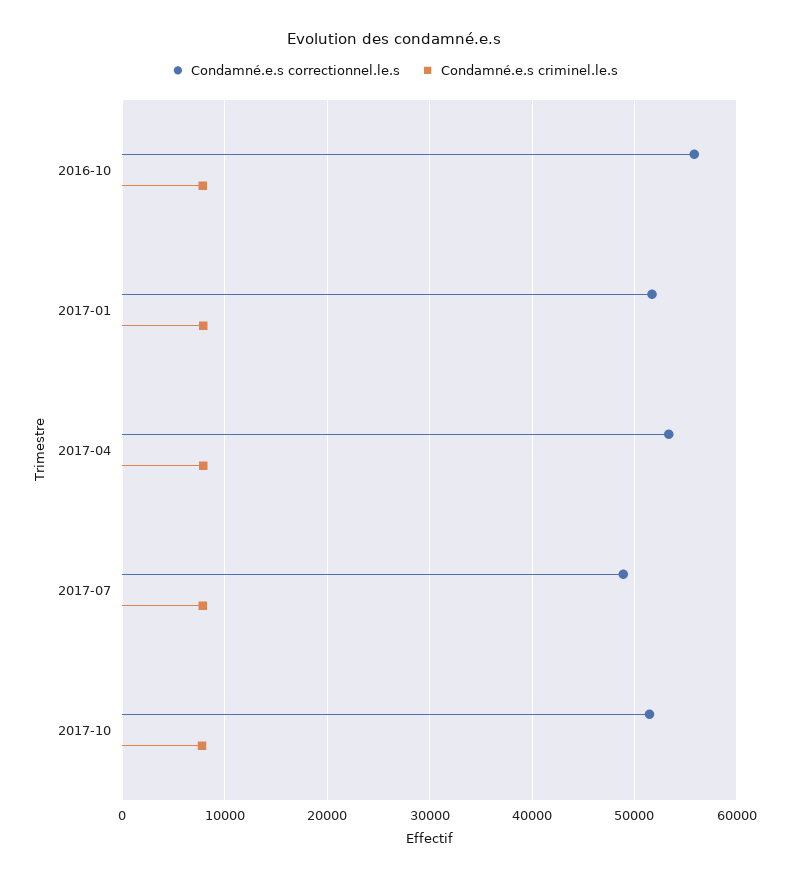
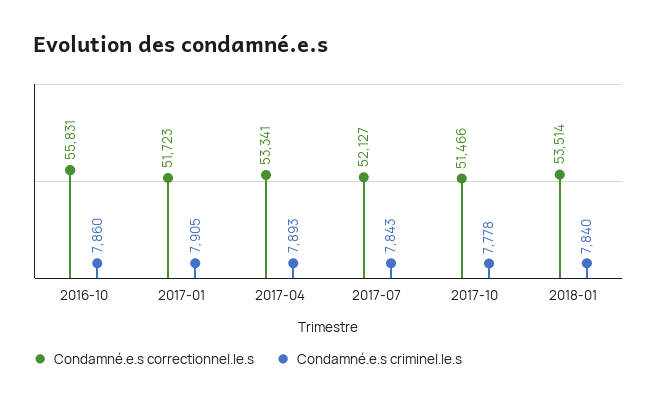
Condamné.e.s correctionnel.le.s, 2017-07: 49000 -> 52127
Condamné.e.s correctionnel.le.s, 2018-01: none -> 53514
Condamné.e.s criminel.le.s, 2018-01: none -> 7840

